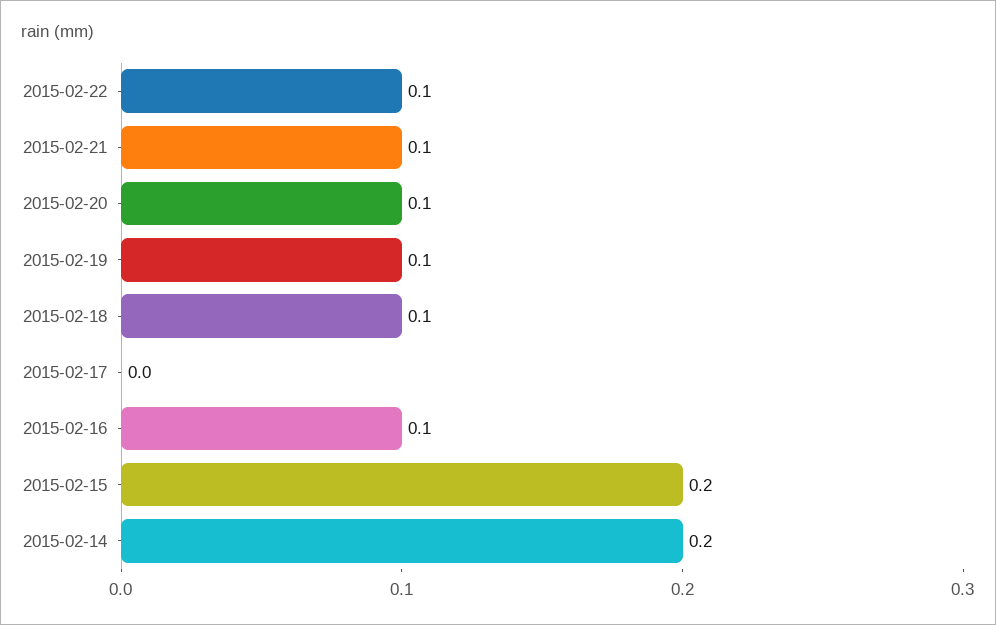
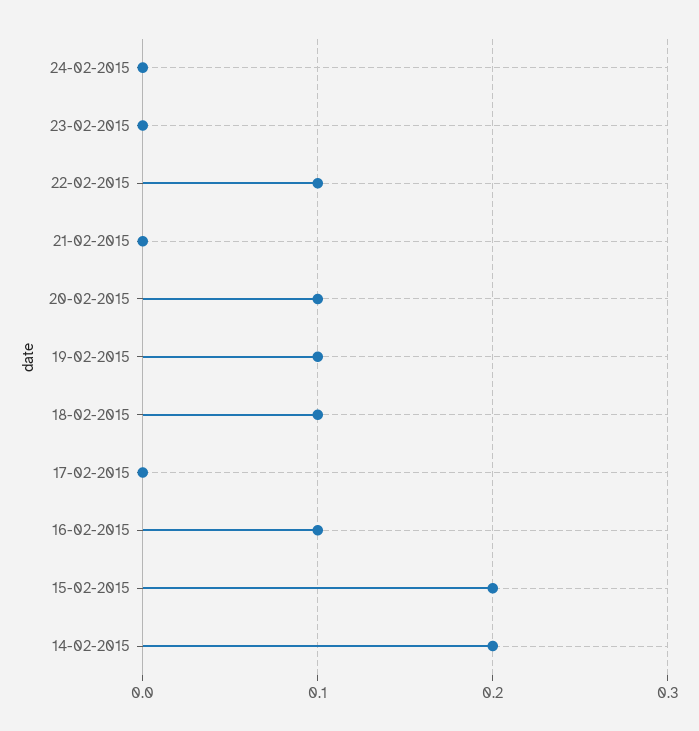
2015-02-21: 0.1 -> 0
24-02-2015: none -> 0
23-02-2015: none -> 0

